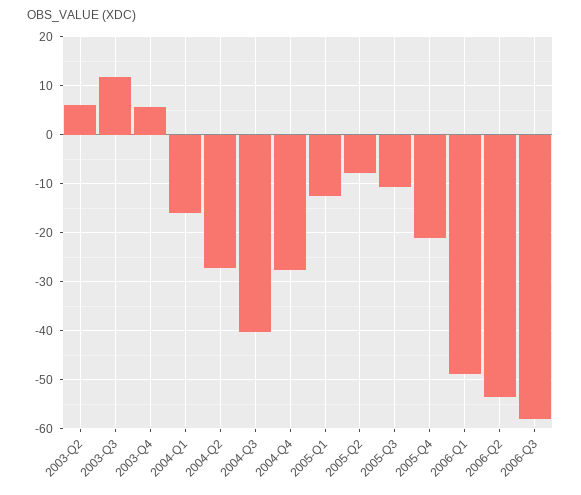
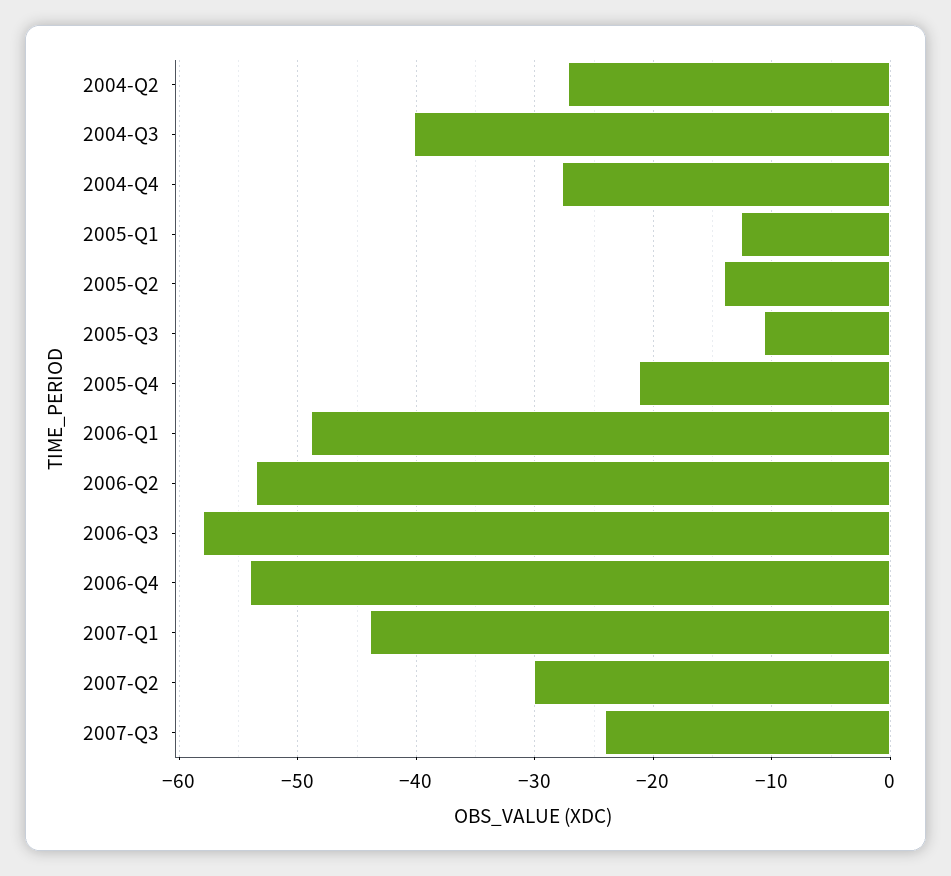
2003-Q2: 6 -> none
2003-Q3: 12 -> none
2003-Q4: 6 -> none
2004-Q1: -16 -> none
2005-Q2: -8 -> -14
2006-Q4: none -> -54
2007-Q1: none -> -44
2007-Q2: none -> -30
2007-Q3: none -> -24

